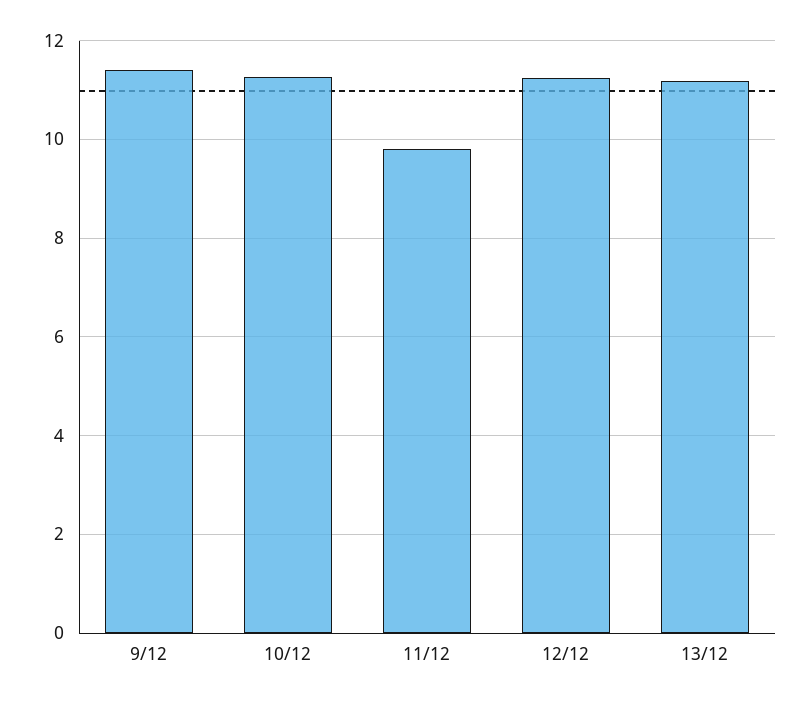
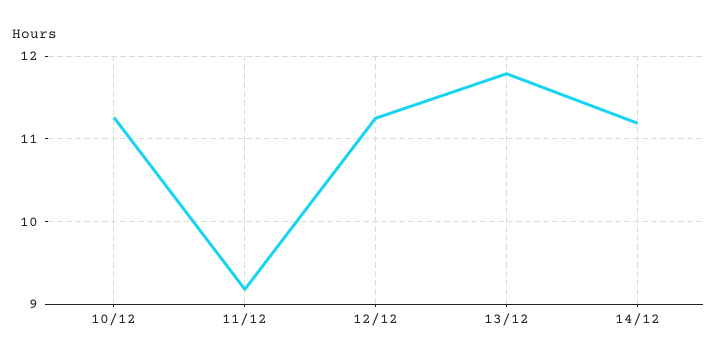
9/12: 11.4 -> none
11/12: 9.8 -> 9.2
13/12: 11.2 -> 11.8
14/12: none -> 11.2

